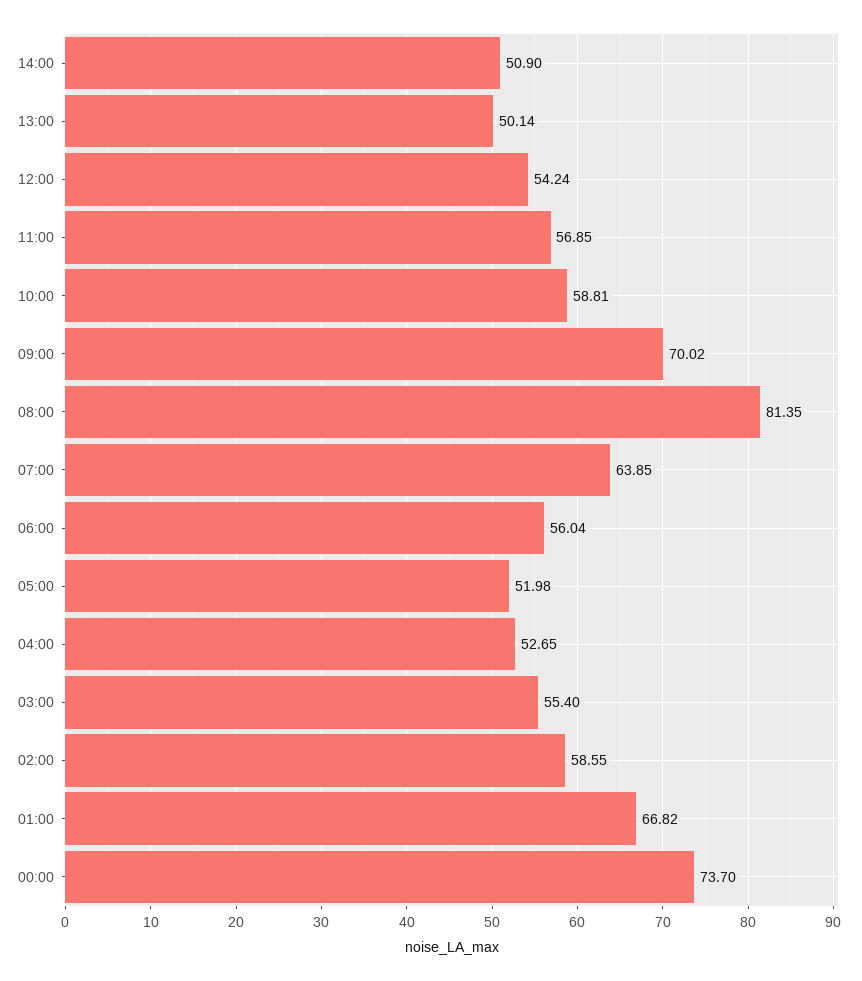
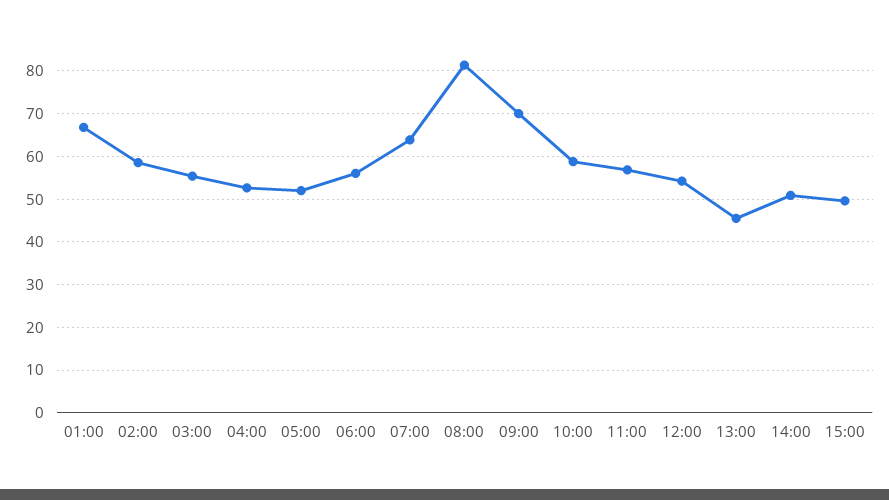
13:00: 50.14 -> 46
00:00: 73.7 -> none
15:00: none -> 50

